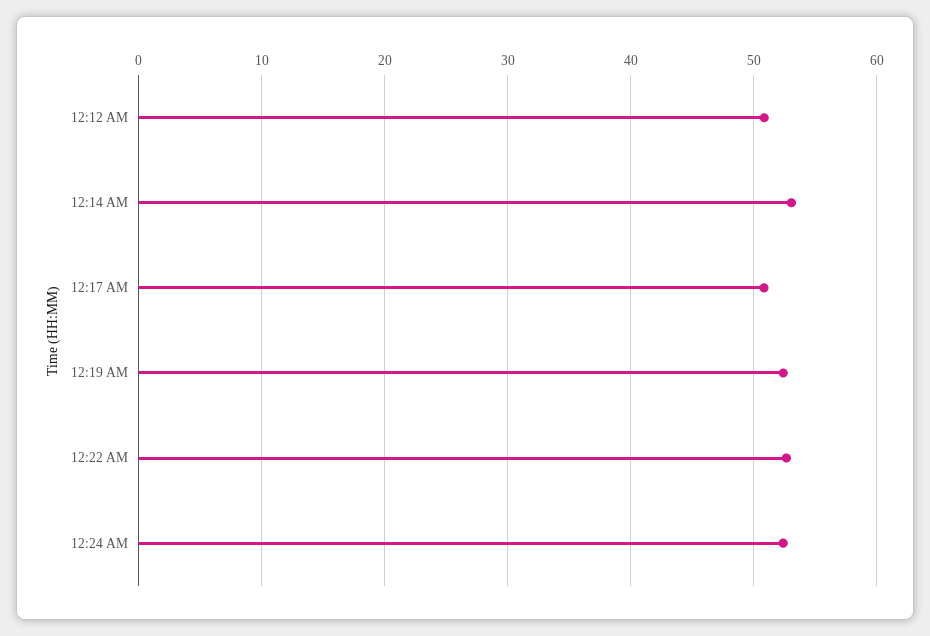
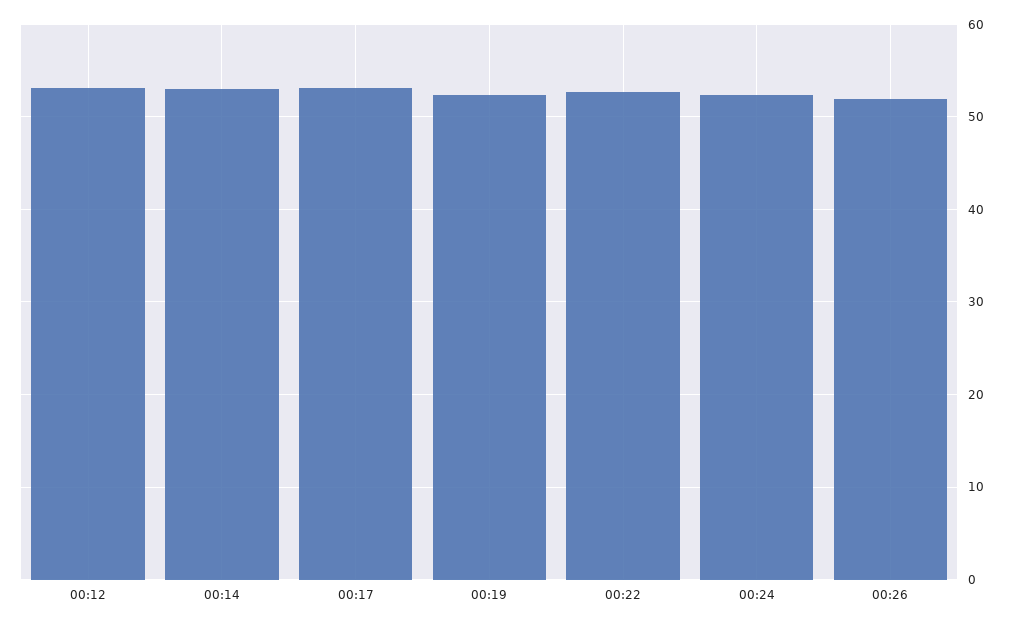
12:12 AM: 51 -> 53
12:17 AM: 51 -> 53
00:26: none -> 52

